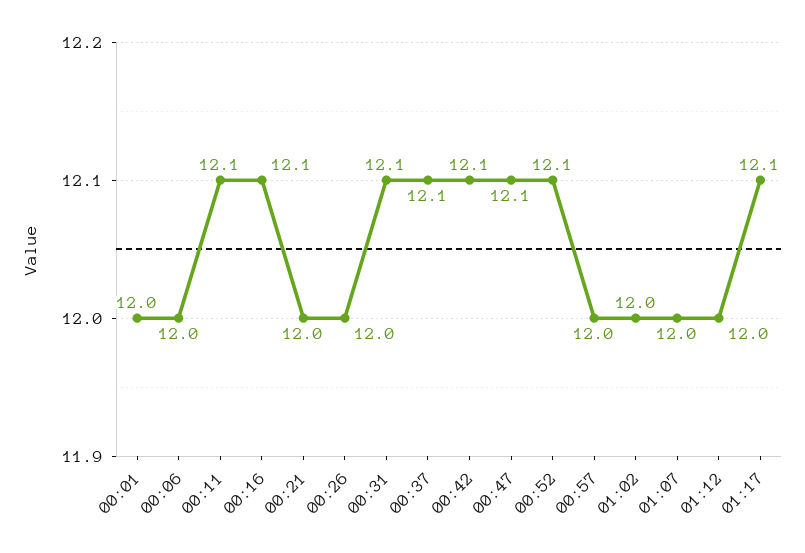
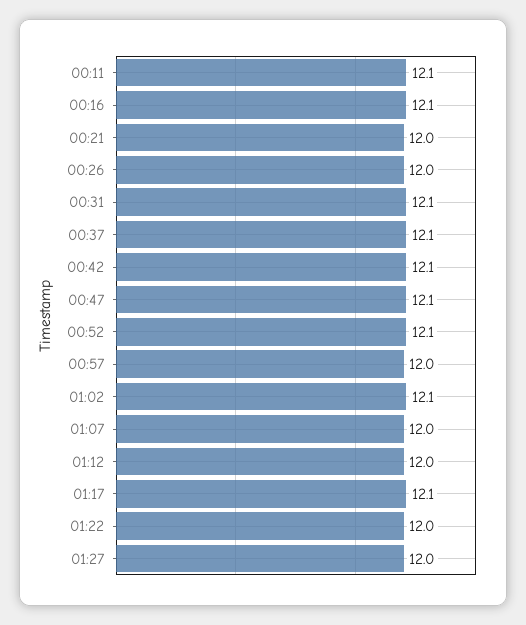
00:01: 12 -> none
00:06: 12 -> none
01:02: 12 -> 12.1
01:22: none -> 12
01:27: none -> 12

